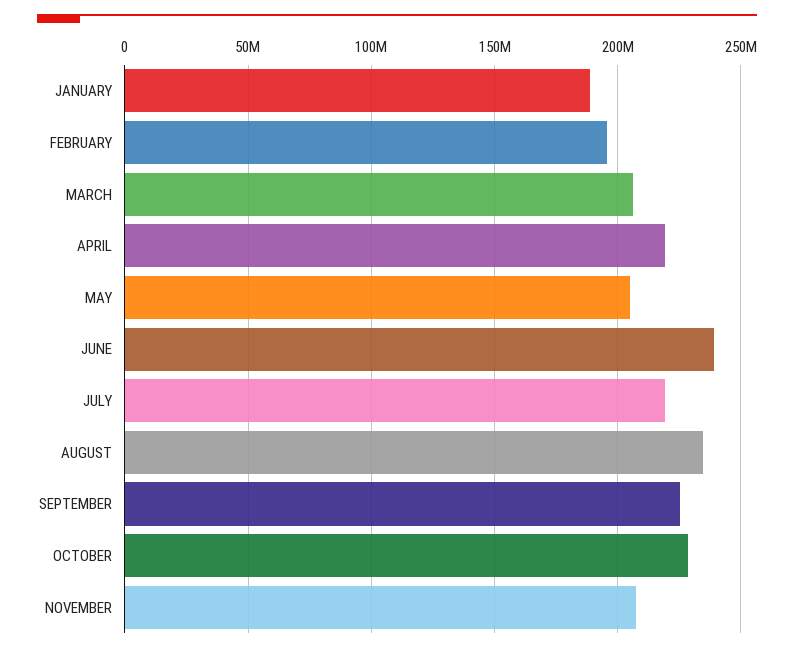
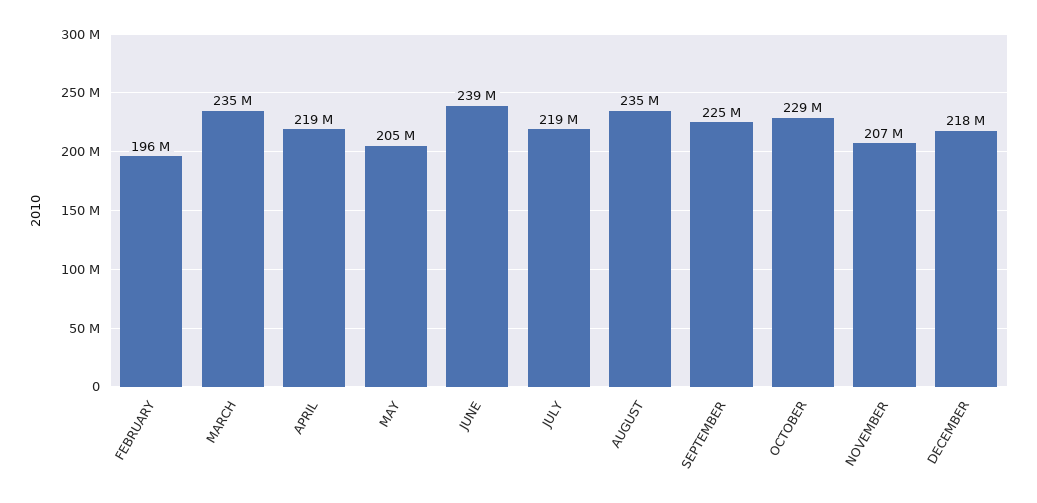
JANUARY: 190000000 -> none
MARCH: 205000000 -> 235000000
DECEMBER: none -> 218000000

